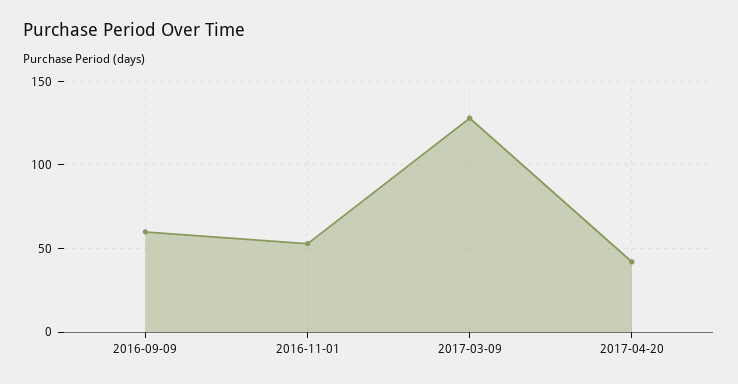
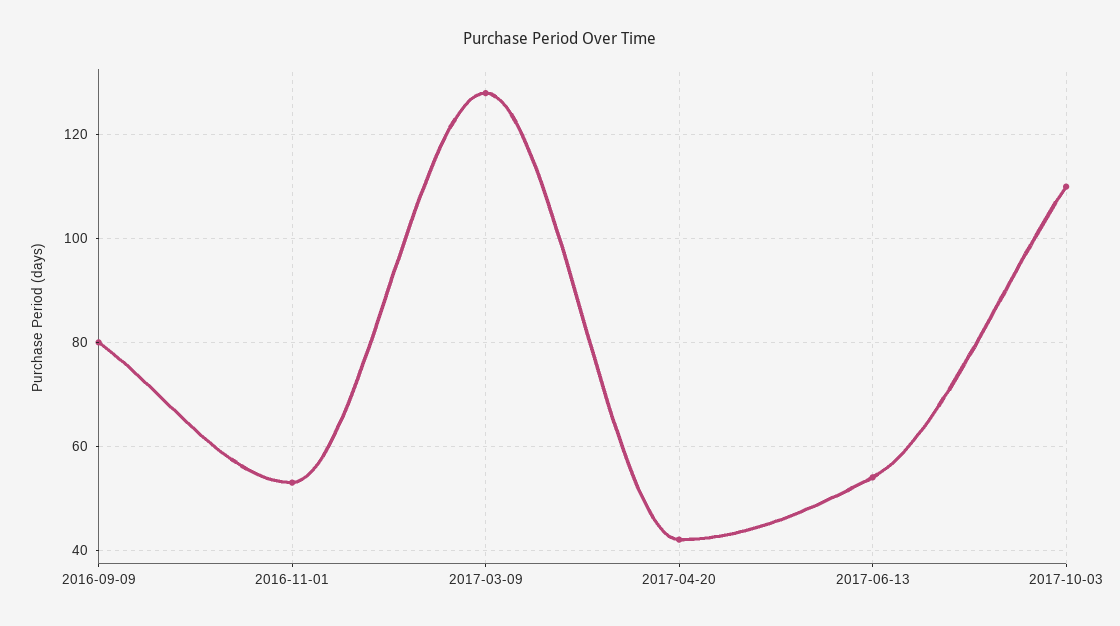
2016-09-09: 60 -> 80
2017-06-13: none -> 55
2017-10-03: none -> 110

